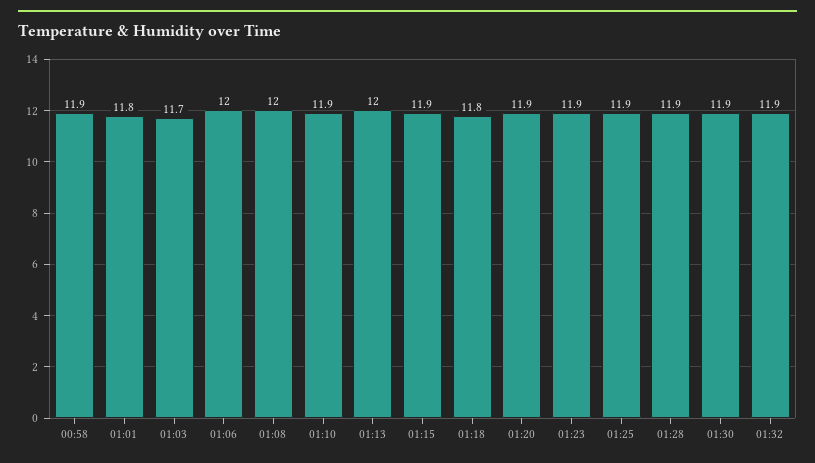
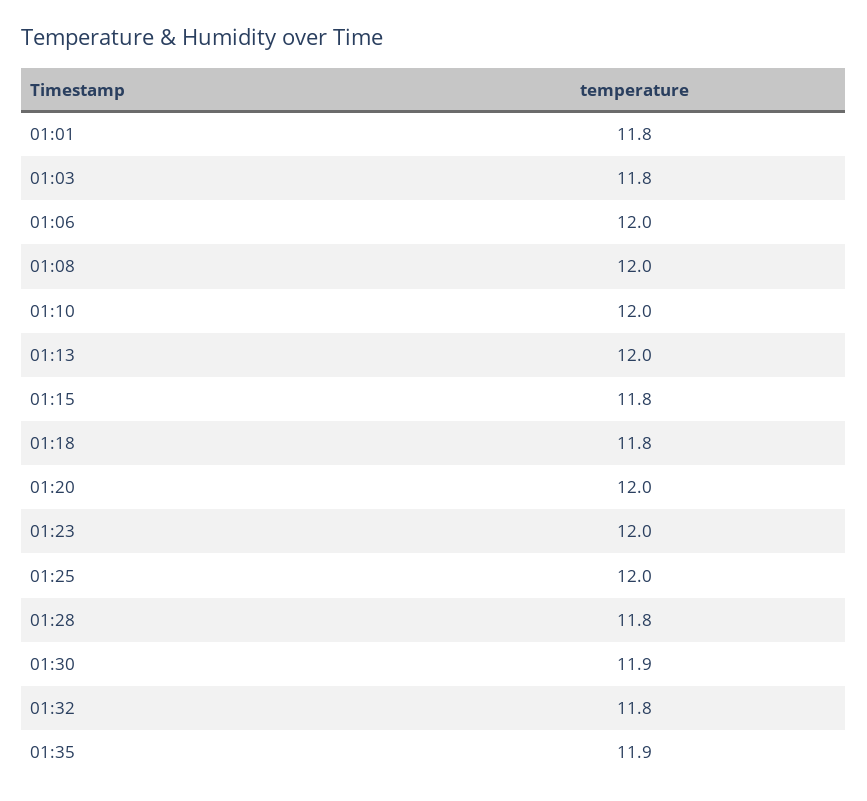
00:58: 11.9 -> none
01:03: 11.7 -> 11.8
01:10: 11.9 -> 12
01:15: 11.9 -> 11.8
01:20: 11.9 -> 12
01:23: 11.9 -> 12
01:25: 11.9 -> 12
01:28: 11.9 -> 11.8
01:32: 11.9 -> 11.8
01:35: none -> 11.9

